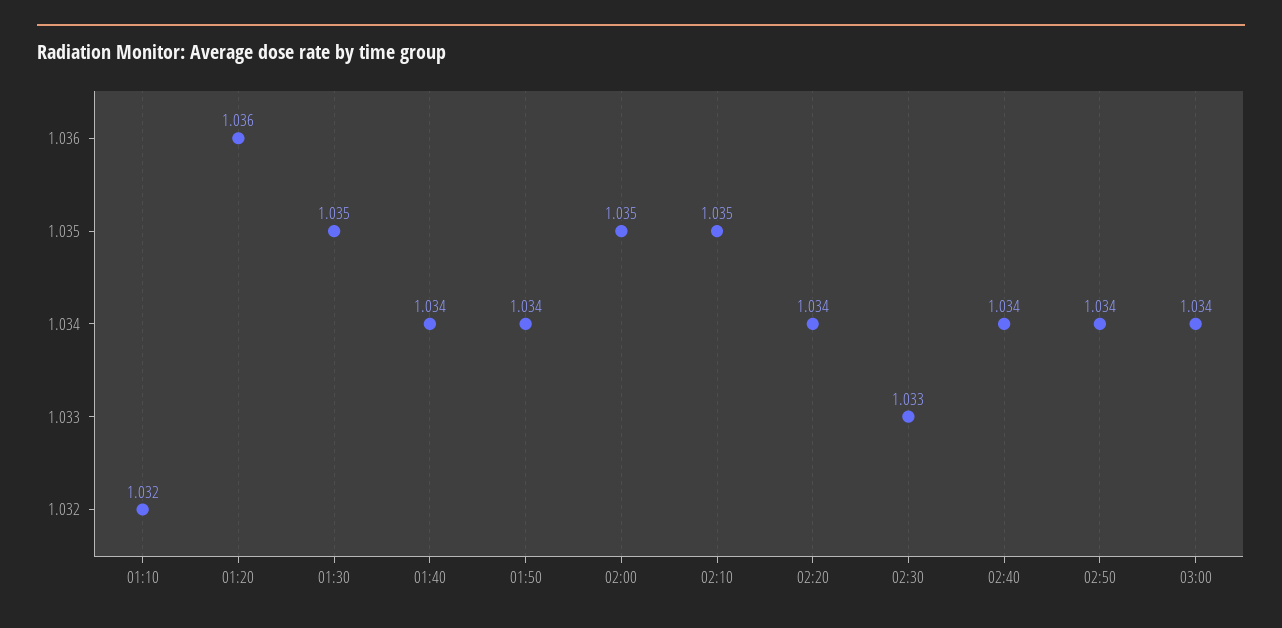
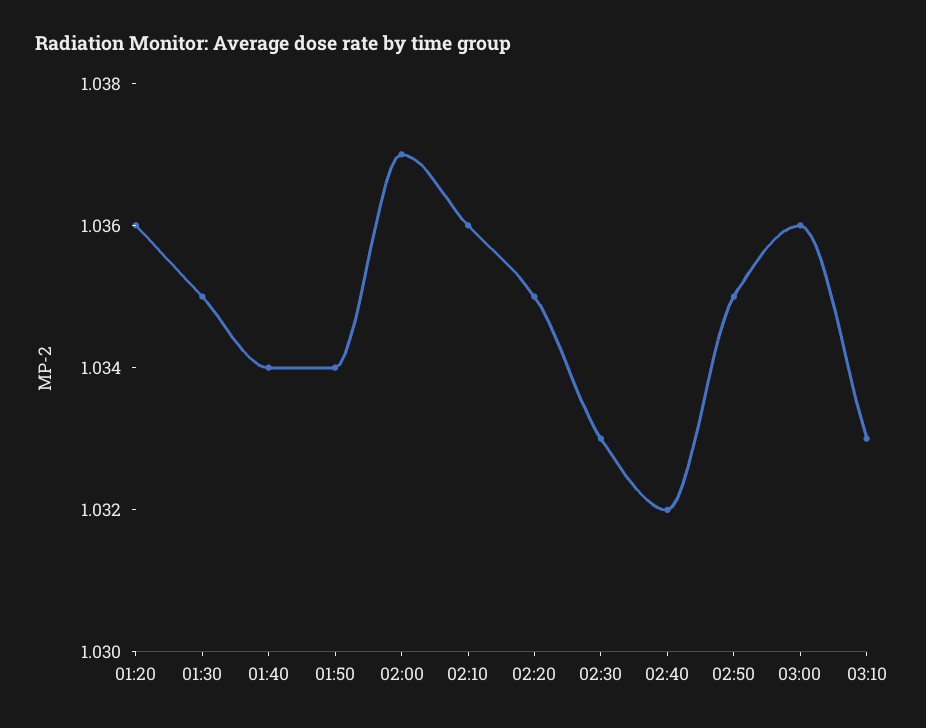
01:10: 1.032 -> none
02:00: 1.035 -> 1.037
02:10: 1.035 -> 1.036
02:20: 1.034 -> 1.035
02:40: 1.034 -> 1.032
02:50: 1.034 -> 1.035
03:00: 1.034 -> 1.036
03:10: none -> 1.033

